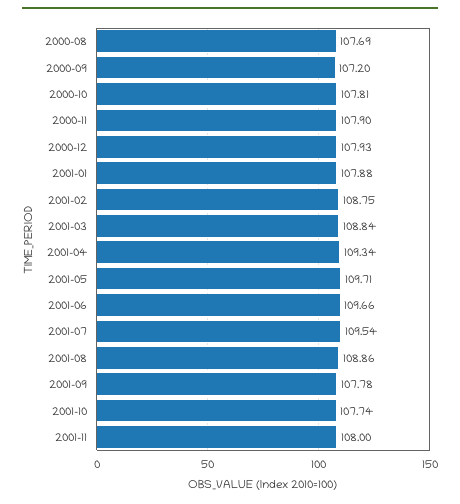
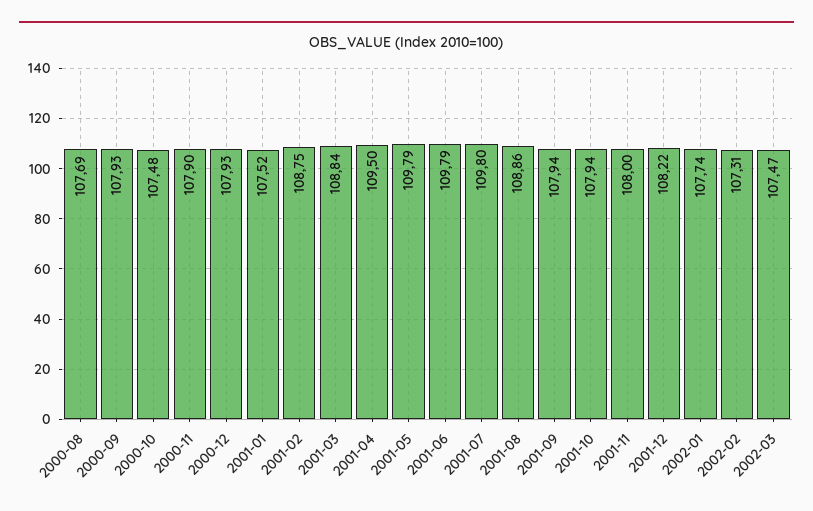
2000-09: 107.2 -> 107.93
2000-10: 107.81 -> 107.48
2001-01: 107.88 -> 107.52
2001-04: 109.34 -> 109.5
2001-05: 109.71 -> 109.79
2001-06: 109.66 -> 109.79
2001-07: 109.54 -> 109.8
2001-09: 107.78 -> 107.94
2001-10: 107.74 -> 107.94
2001-12: none -> 108.22
2002-01: none -> 107.74
2002-02: none -> 107.31
2002-03: none -> 107.47

